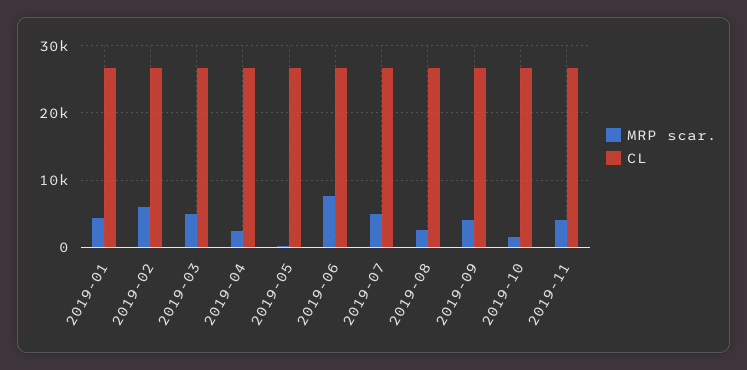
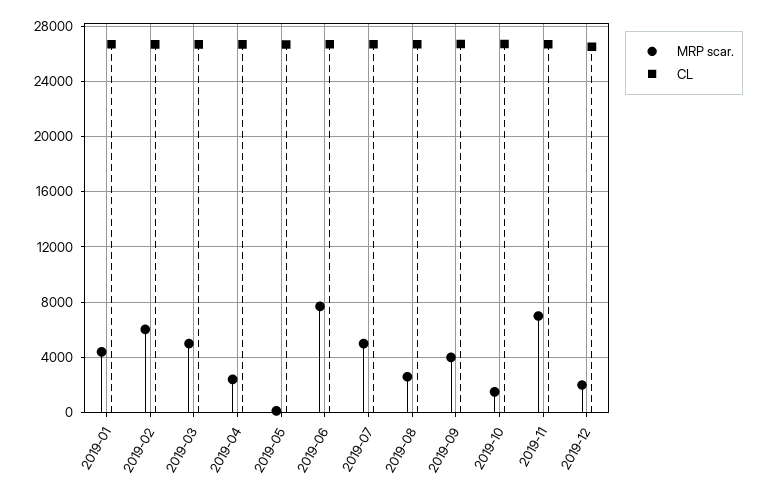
MRP scar., 2019-11: 4000 -> 7000
MRP scar., 2019-12: none -> 2000
CL, 2019-12: none -> 26500

